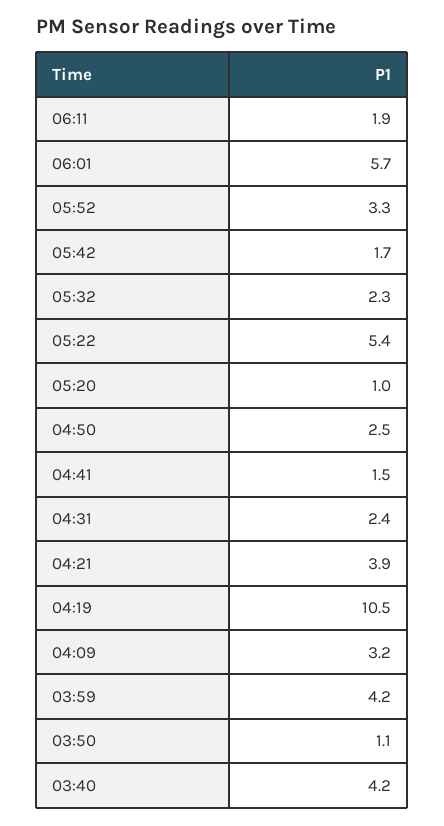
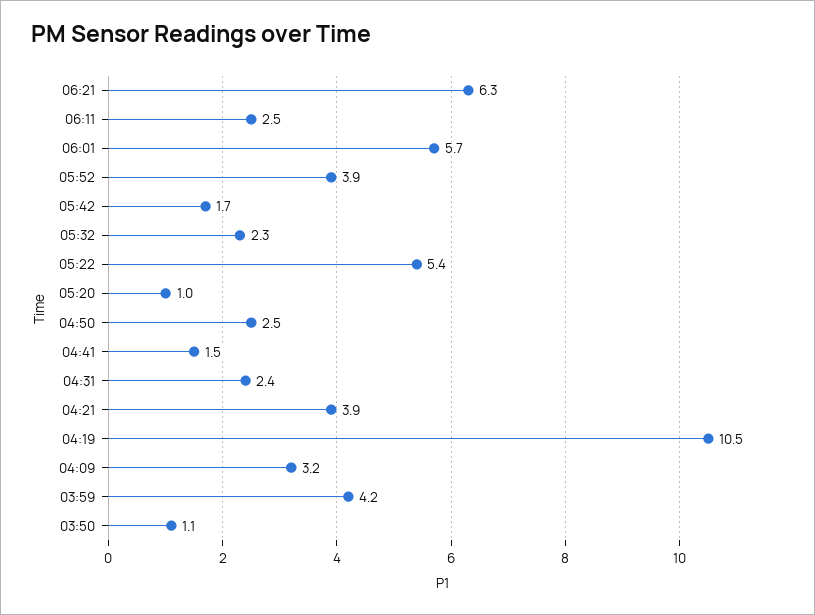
06:11: 1.9 -> 2.5
05:52: 3.3 -> 3.9
03:40: 4.2 -> none
06:21: none -> 6.3

